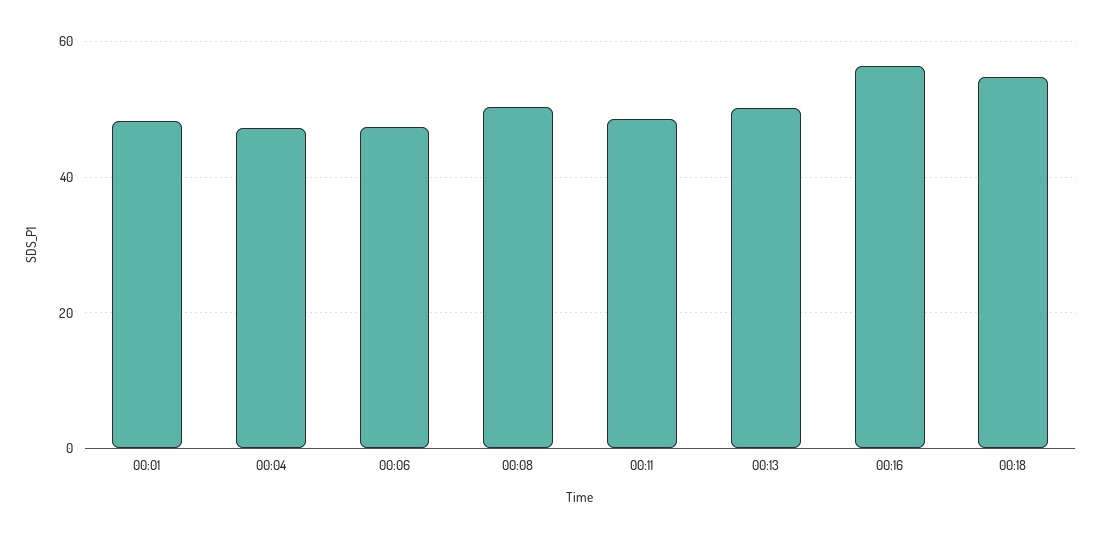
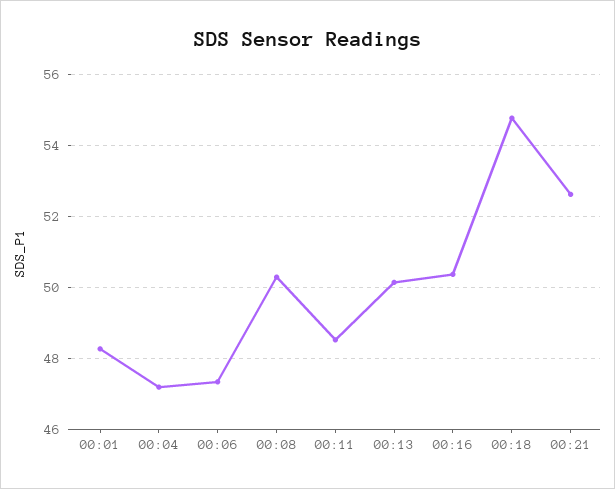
00:16: 56 -> 50.4
00:21: none -> 52.6

